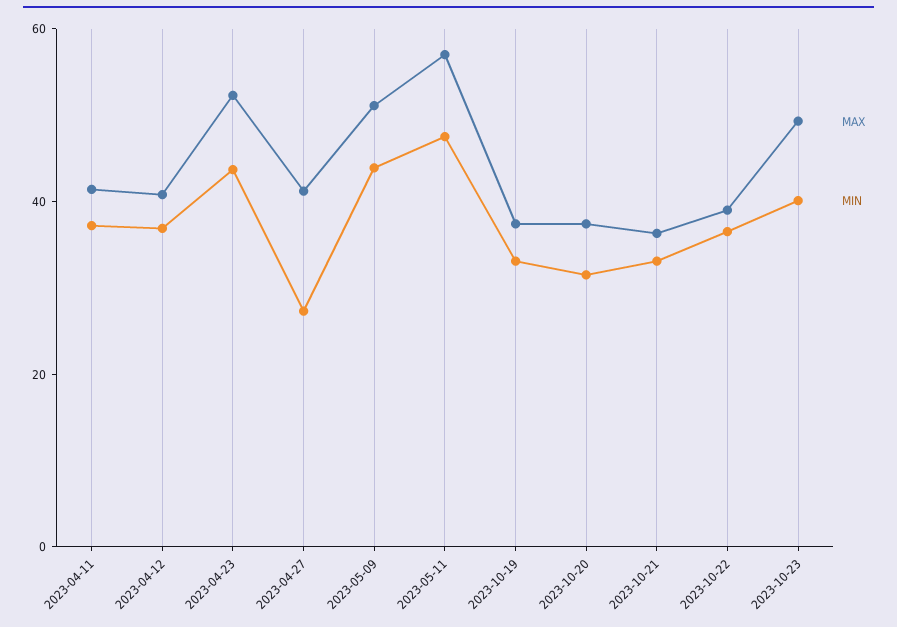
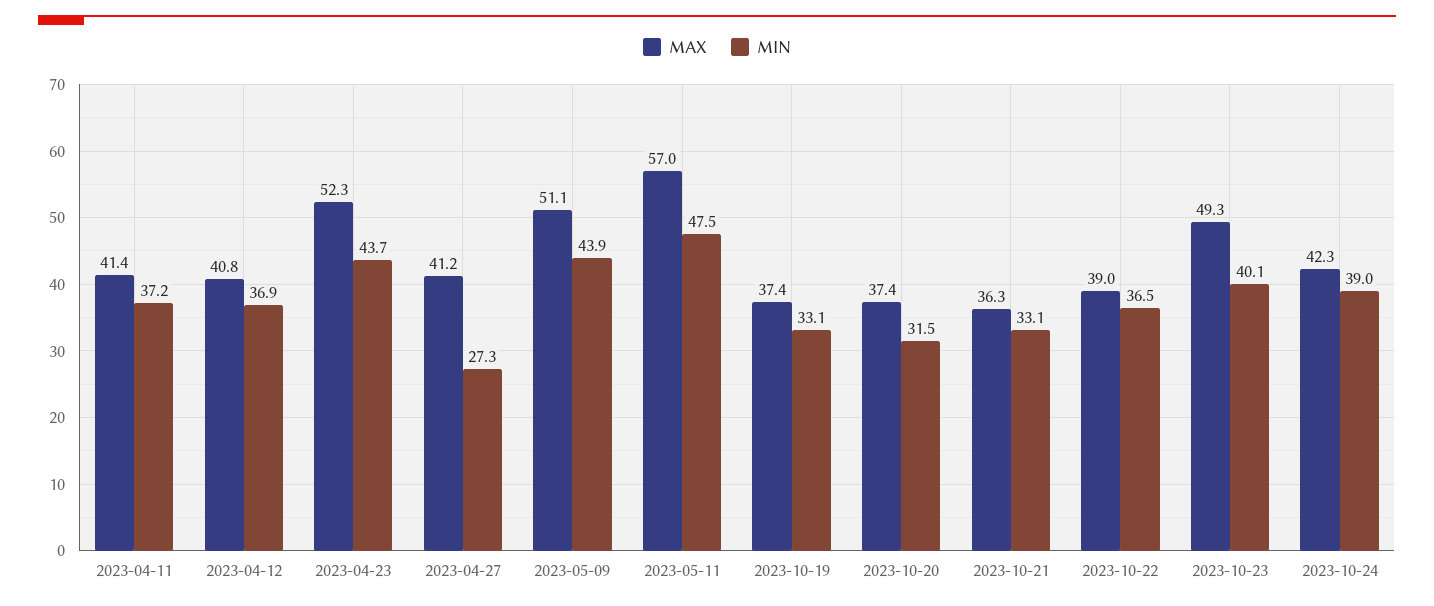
MAX, 2023-10-24: none -> 42.3
MIN, 2023-10-24: none -> 39

